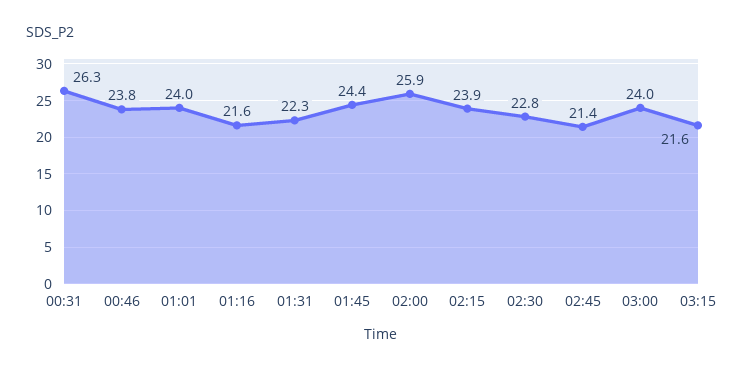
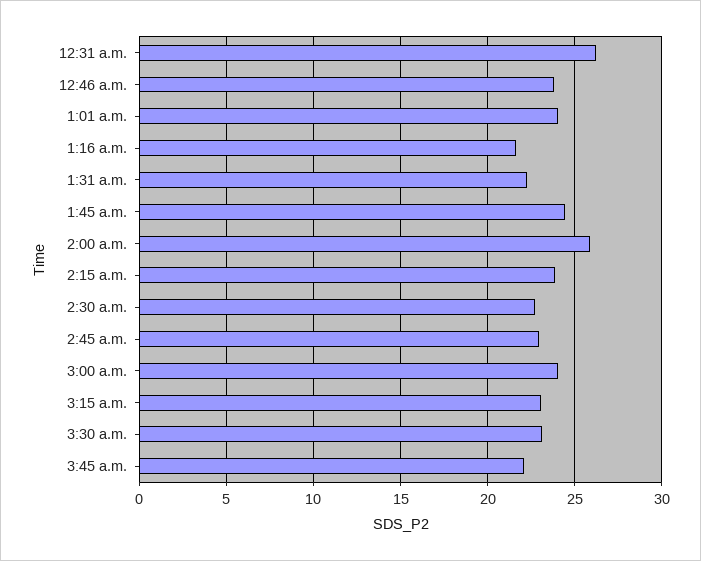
02:45: 21.4 -> 23
03:15: 21.6 -> 23
3:30 a.m.: none -> 23
3:45 a.m.: none -> 22

